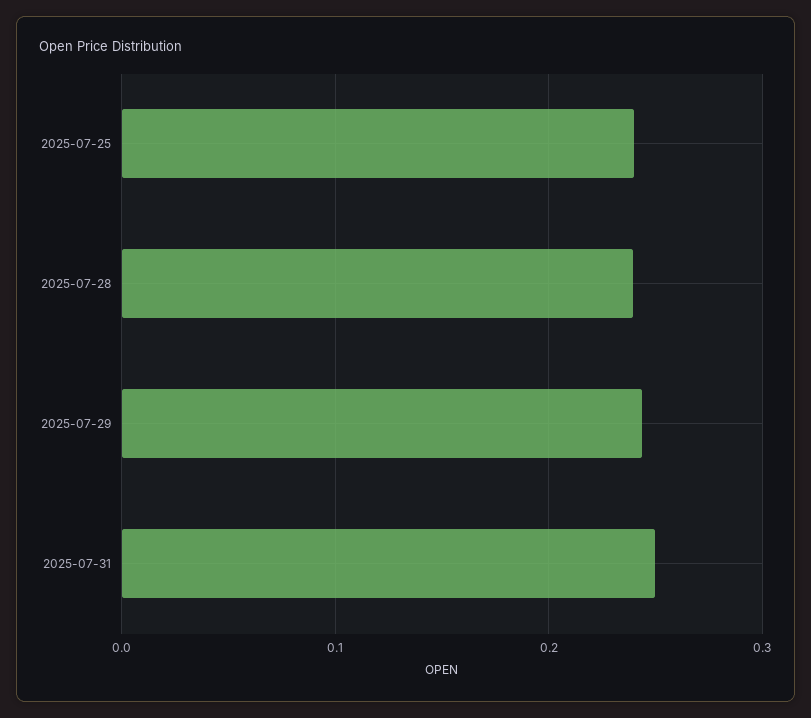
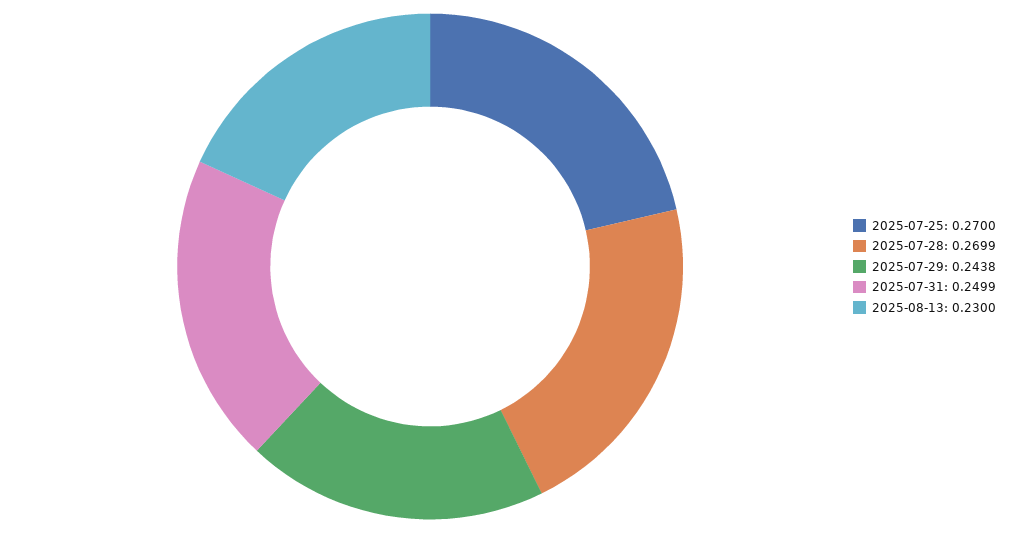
2025-07-25: 0.24 -> 0.27
2025-07-28: 0.24 -> 0.2699
2025-08-13: none -> 0.23

